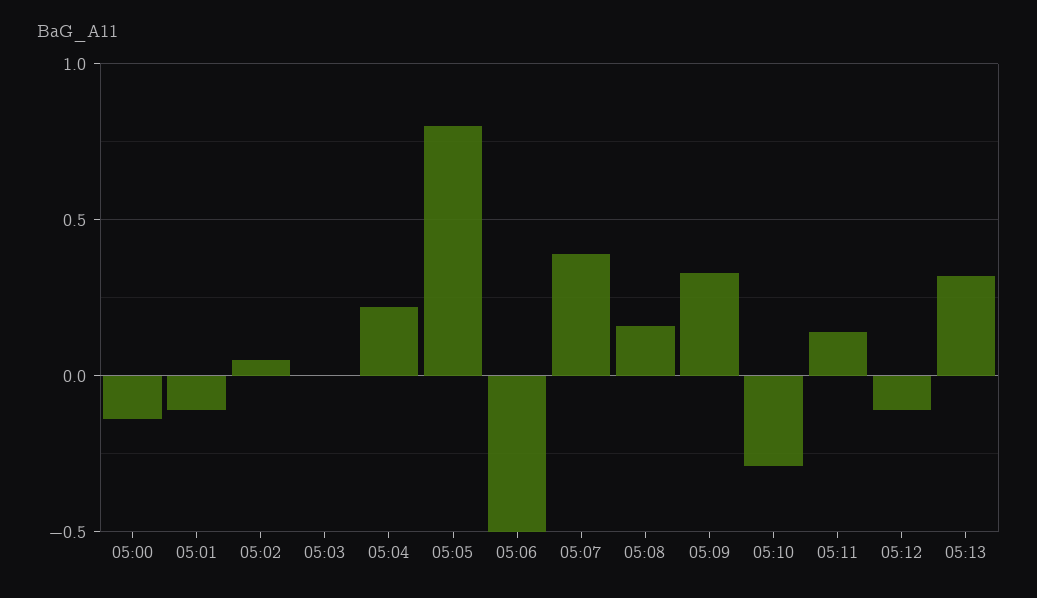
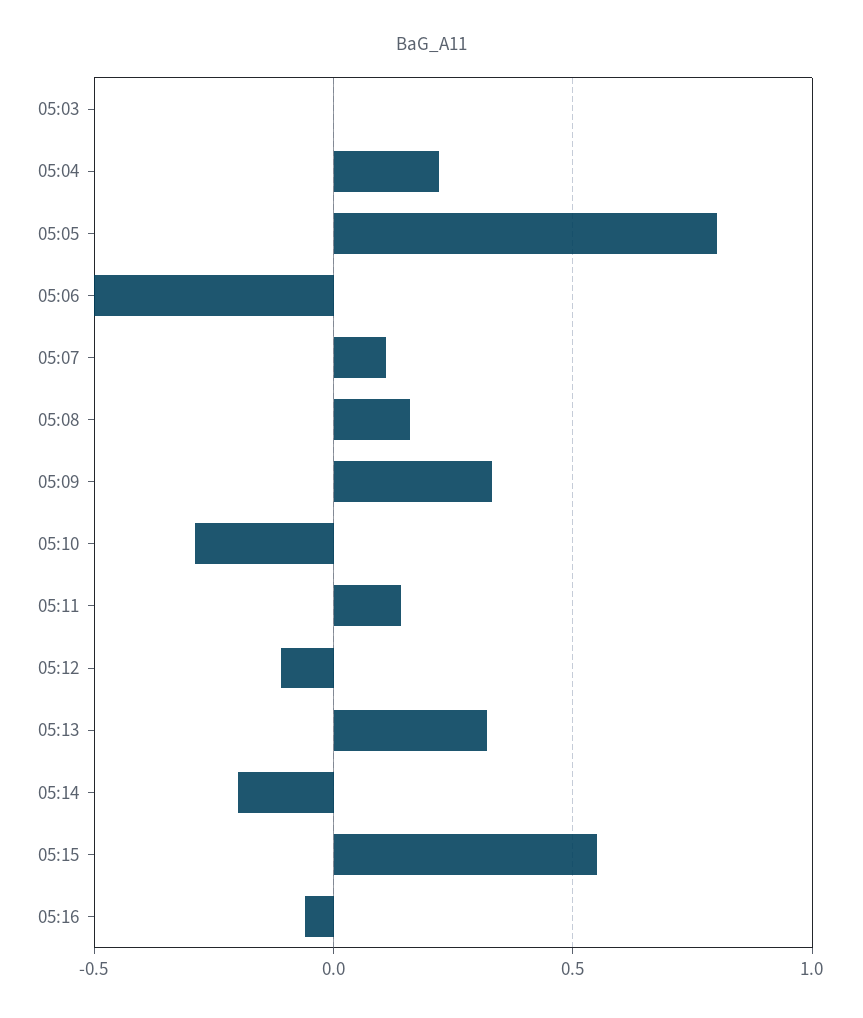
05:00: -0.15 -> none
05:01: -0.1 -> none
05:02: 0.05 -> none
05:07: 0.4 -> 0.1
05:14: none -> -0.2
05:15: none -> 0.55
05:16: none -> -0.05

